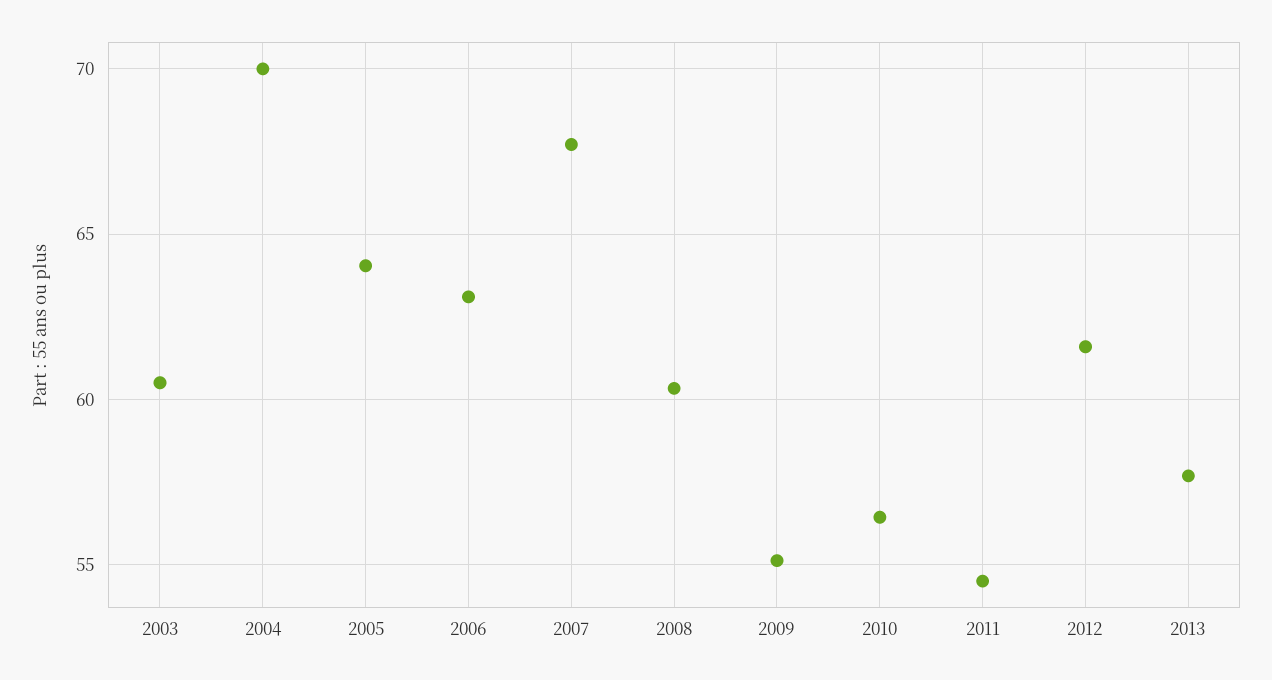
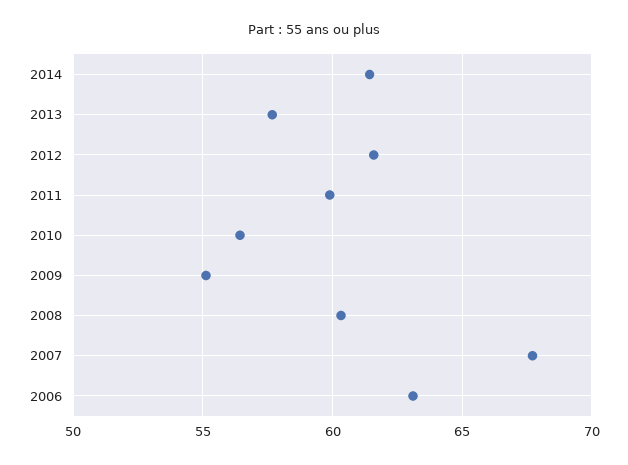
2003: 60.5 -> none
2004: 70 -> none
2005: 64 -> none
2011: 54.5 -> 60
2014: none -> 61.5

